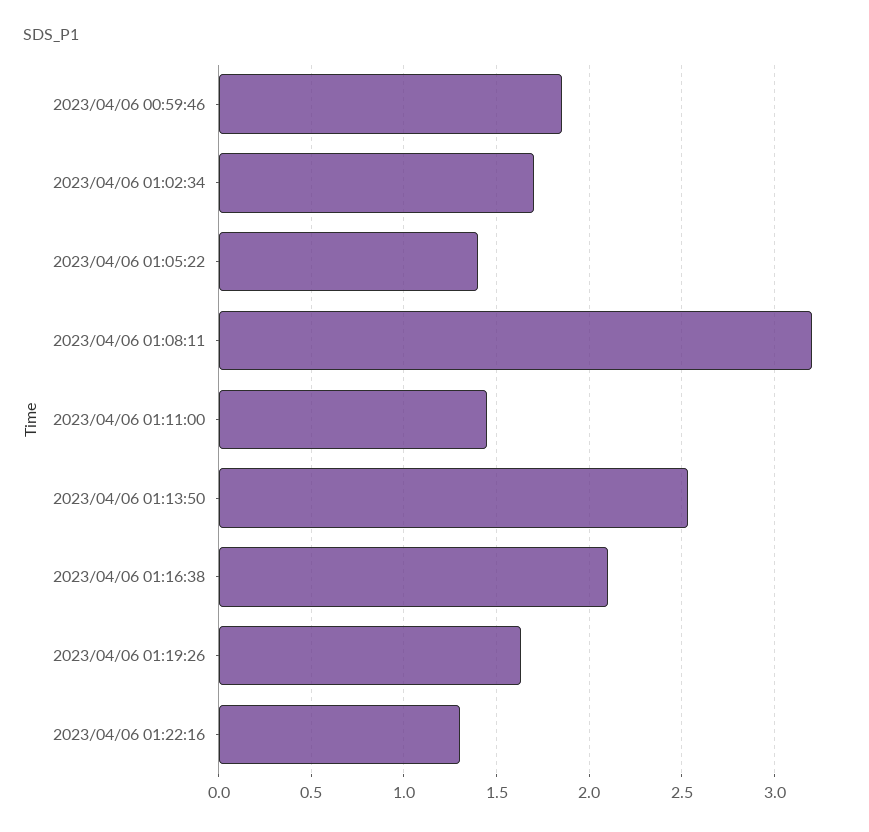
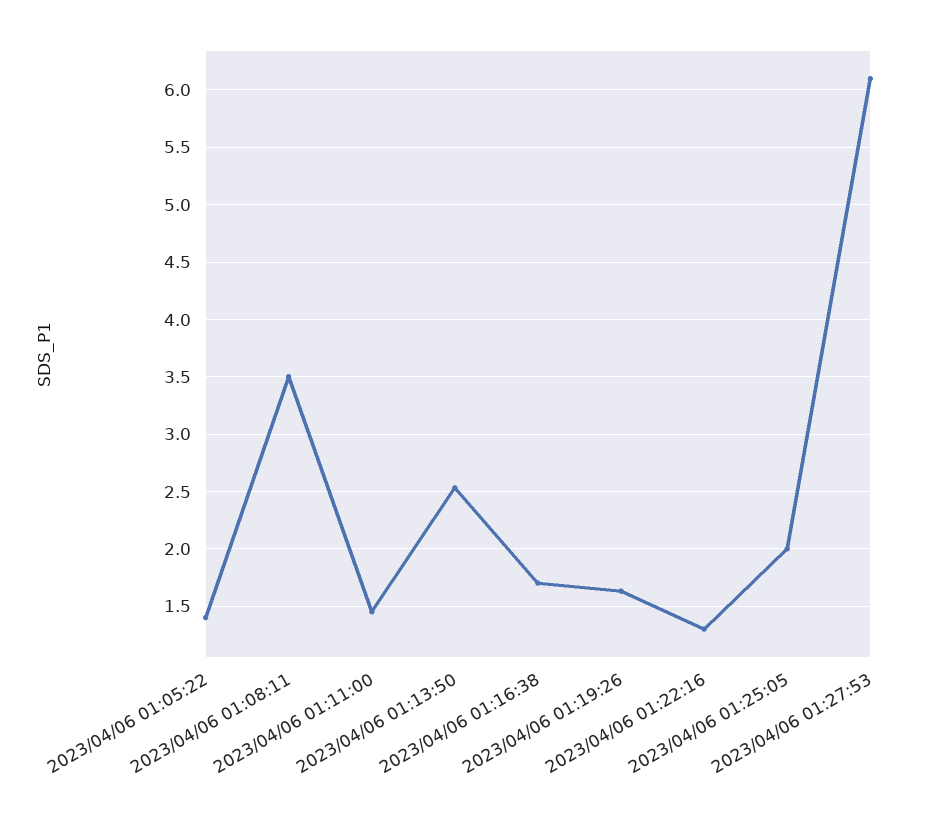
2023/04/06 00:59:46: 1.85 -> none
2023/04/06 01:02:34: 1.7 -> none
2023/04/06 01:08:11: 3.2 -> 3.5
2023/04/06 01:16:38: 2.1 -> 1.7
2023/04/06 01:25:05: none -> 2
2023/04/06 01:27:53: none -> 6.1

